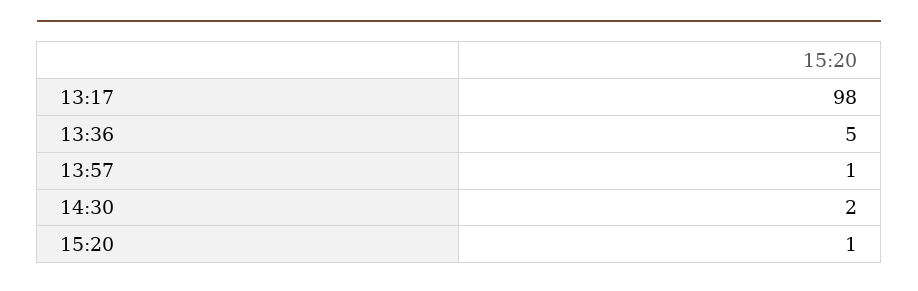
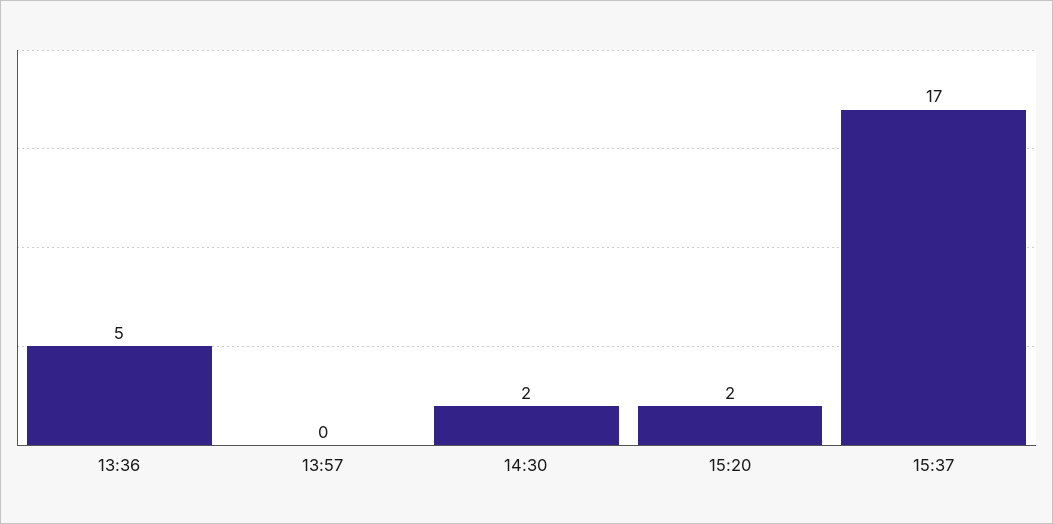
13:17: 98 -> none
13:57: 1 -> 0
15:20: 1 -> 2
15:37: none -> 17

